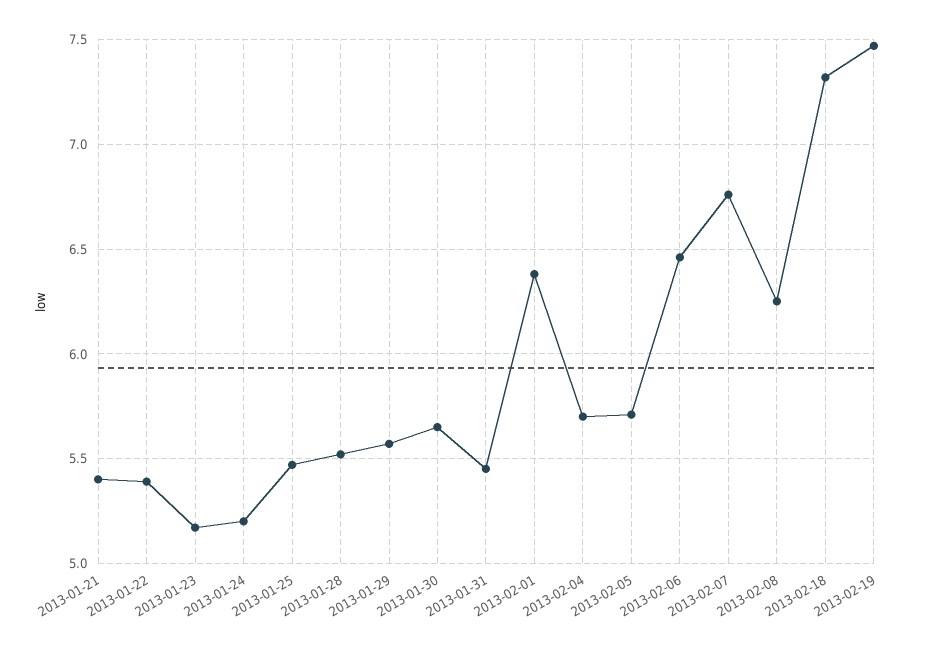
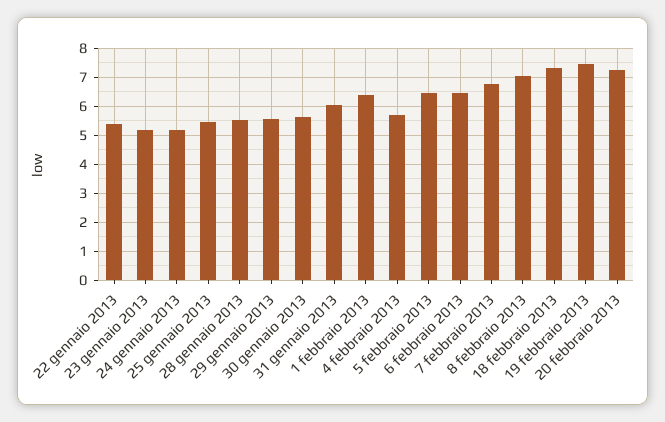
2013-01-21: 5.4 -> none
2013-01-31: 5.45 -> 6
2013-02-05: 5.7 -> 6.5
2013-02-08: 6.25 -> 7
20 febbraio 2013: none -> 7.25

